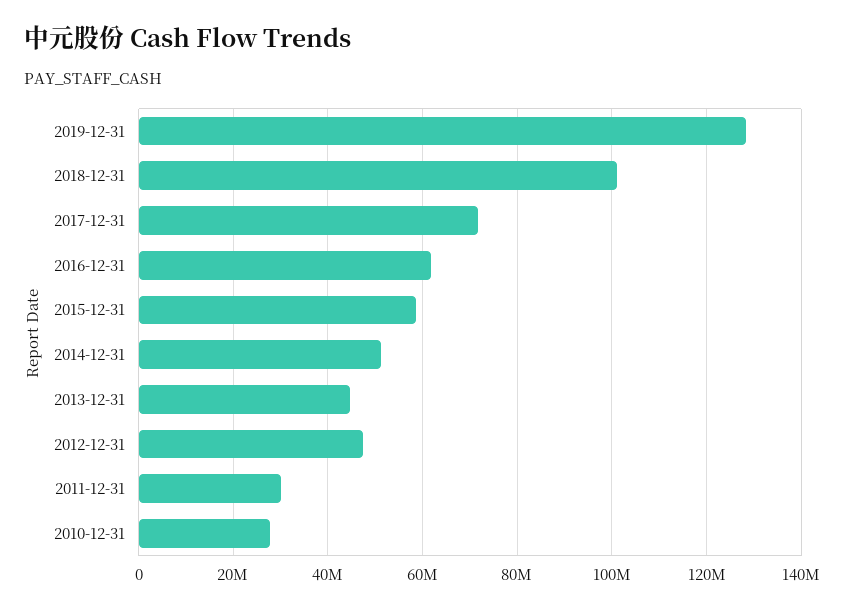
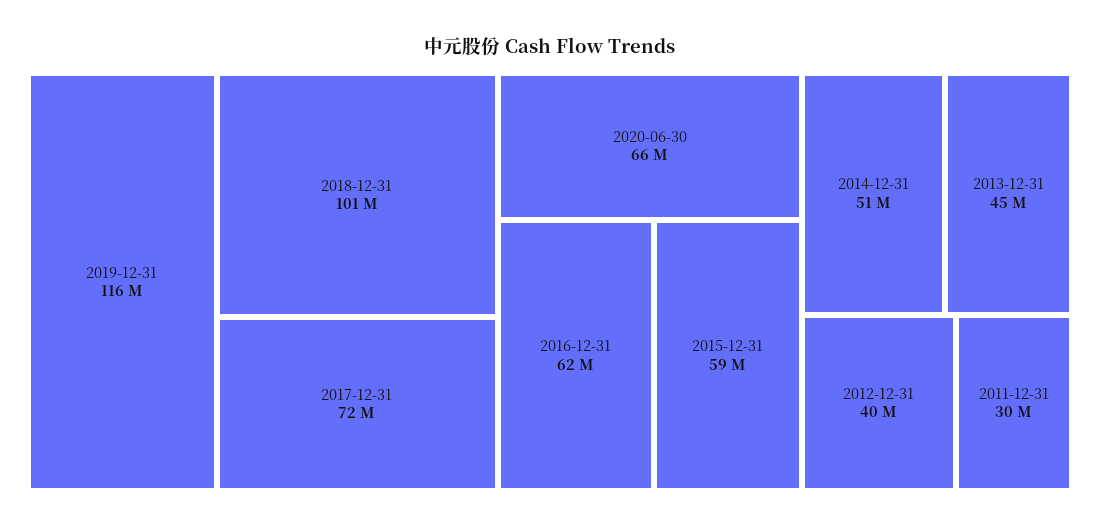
2019-12-31: 128000000 -> 116000000
2012-12-31: 48000000 -> 40000000
2010-12-31: 28000000 -> none
2020-06-30: none -> 66000000

